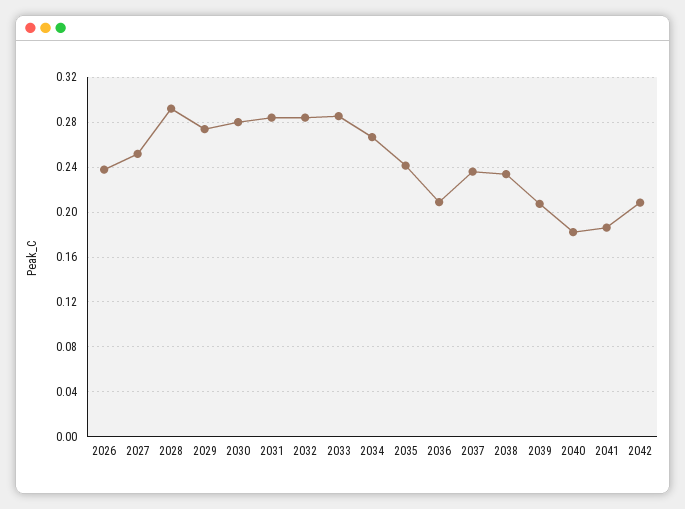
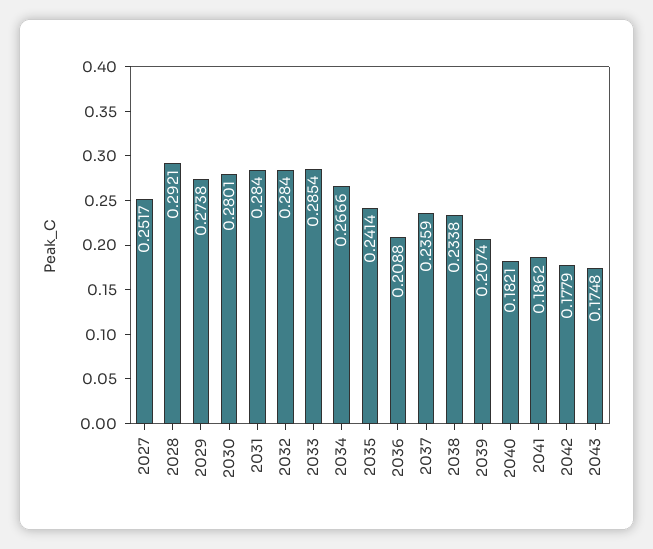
2026: 0.24 -> none
2042: 0.21 -> 0.1779
2043: none -> 0.1748

